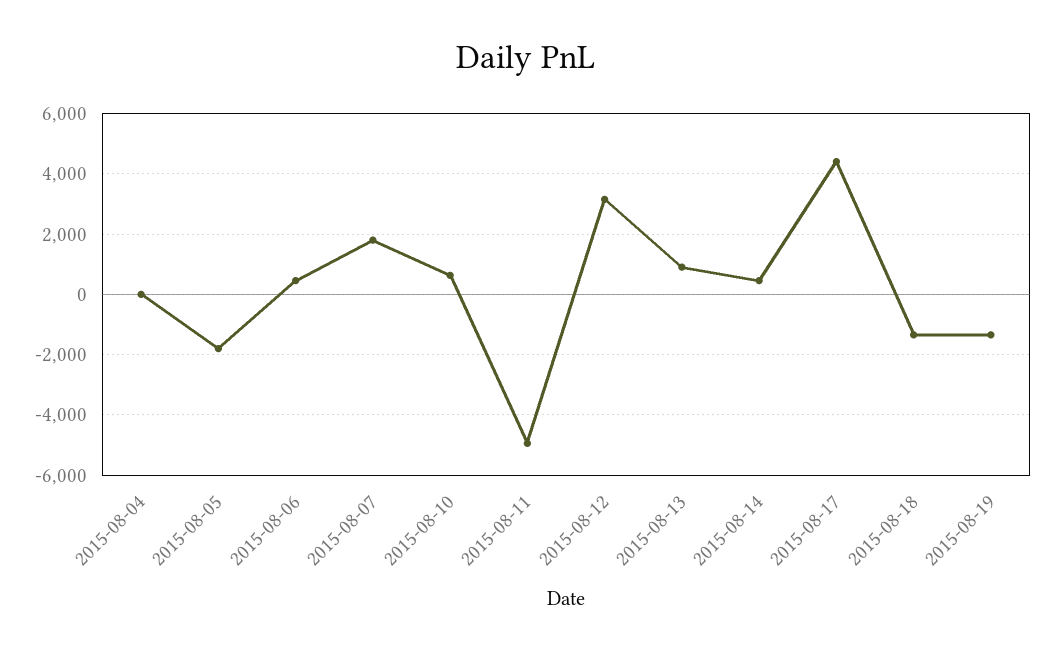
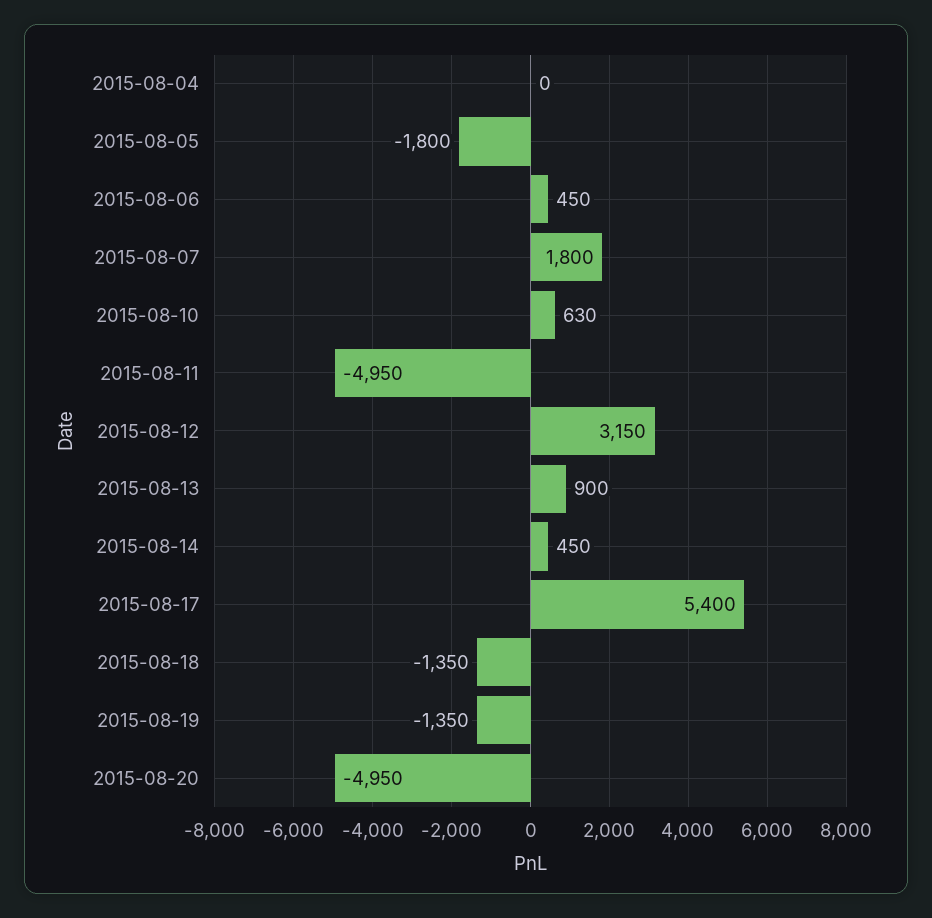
2015-08-17: 4400 -> 5400
2015-08-20: none -> -4950

